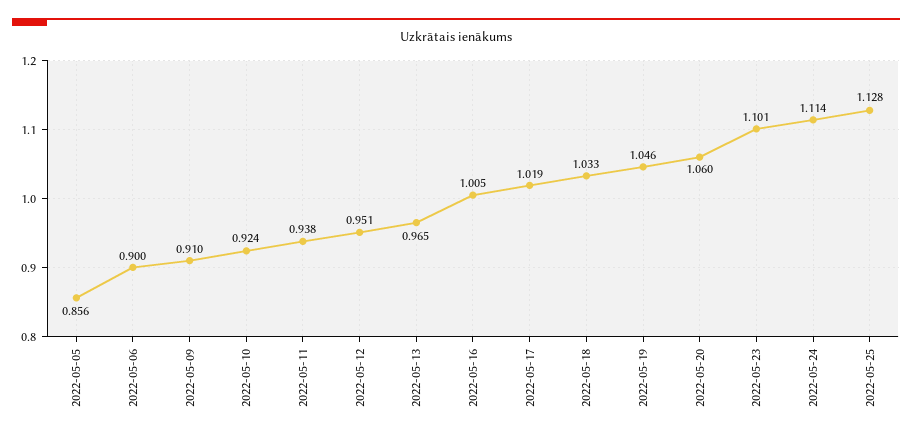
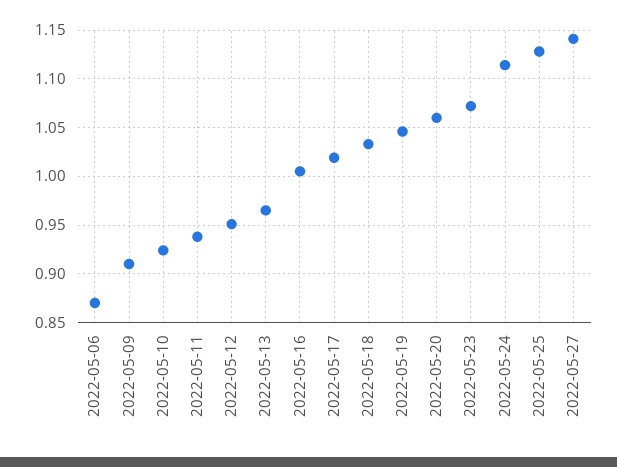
2022-05-05: 0.856 -> none
2022-05-06: 0.9 -> 0.87
2022-05-23: 1.101 -> 1.07
2022-05-27: none -> 1.14

